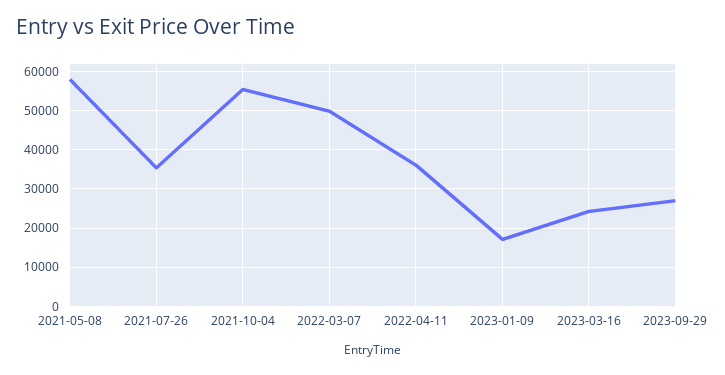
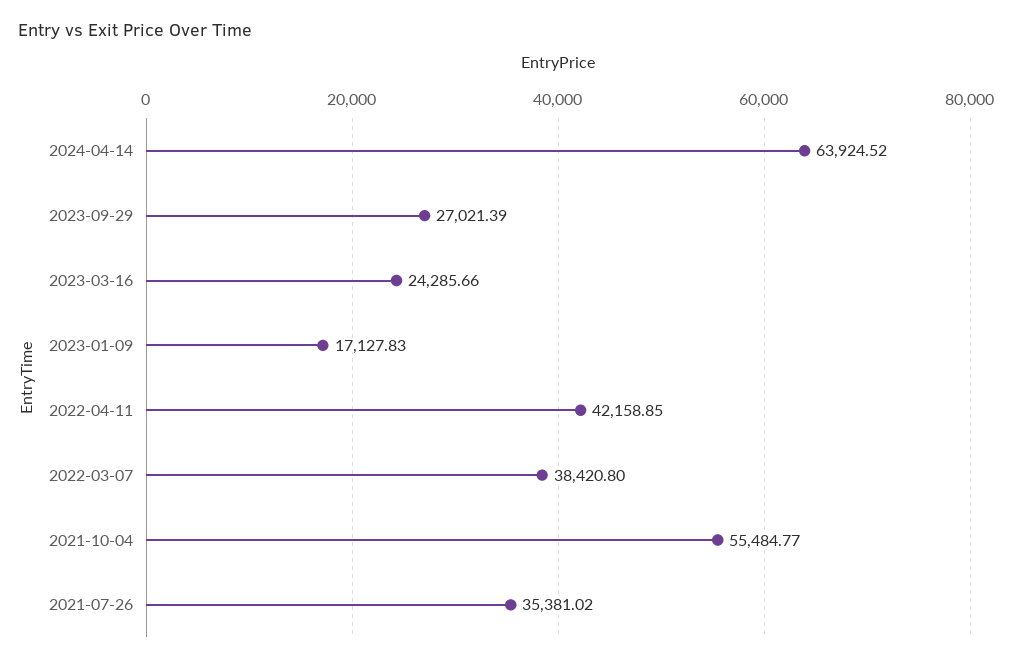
2021-05-08: 58000 -> none
2022-03-07: 50000 -> 38420.8
2022-04-11: 36000 -> 42158.85
2024-04-14: none -> 63924.52

